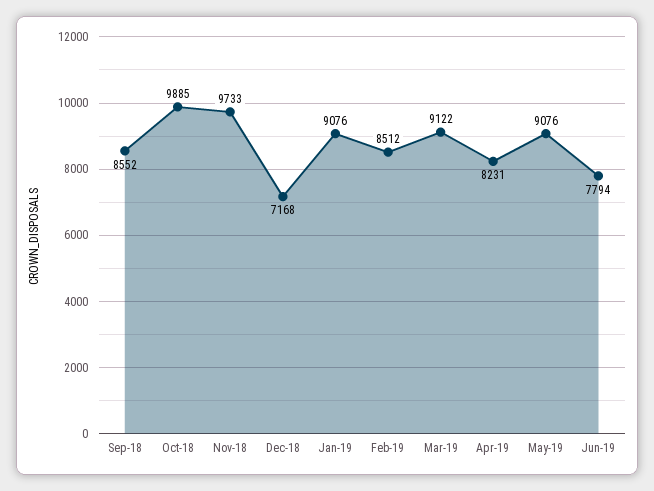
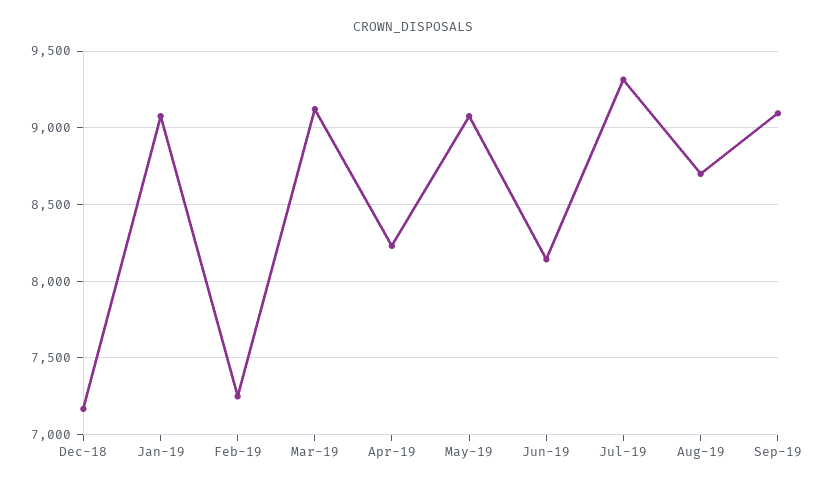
Sep-18: 8552 -> none
Oct-18: 9885 -> none
Nov-18: 9733 -> none
Feb-19: 8512 -> 7250
Jun-19: 7794 -> 8150
Jul-19: none -> 9300
Aug-19: none -> 8700
Sep-19: none -> 9100

